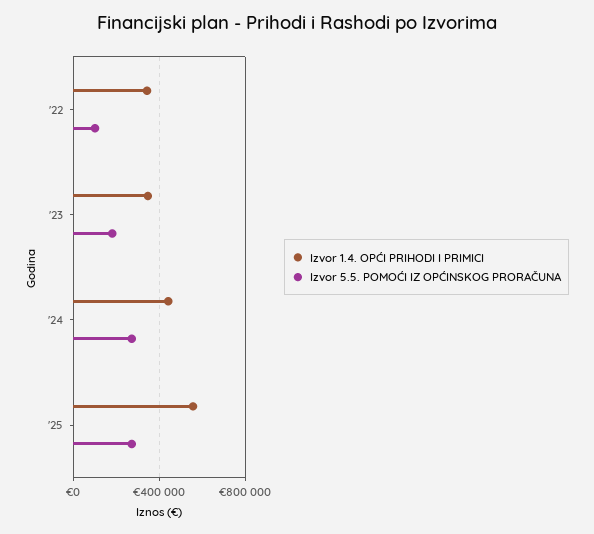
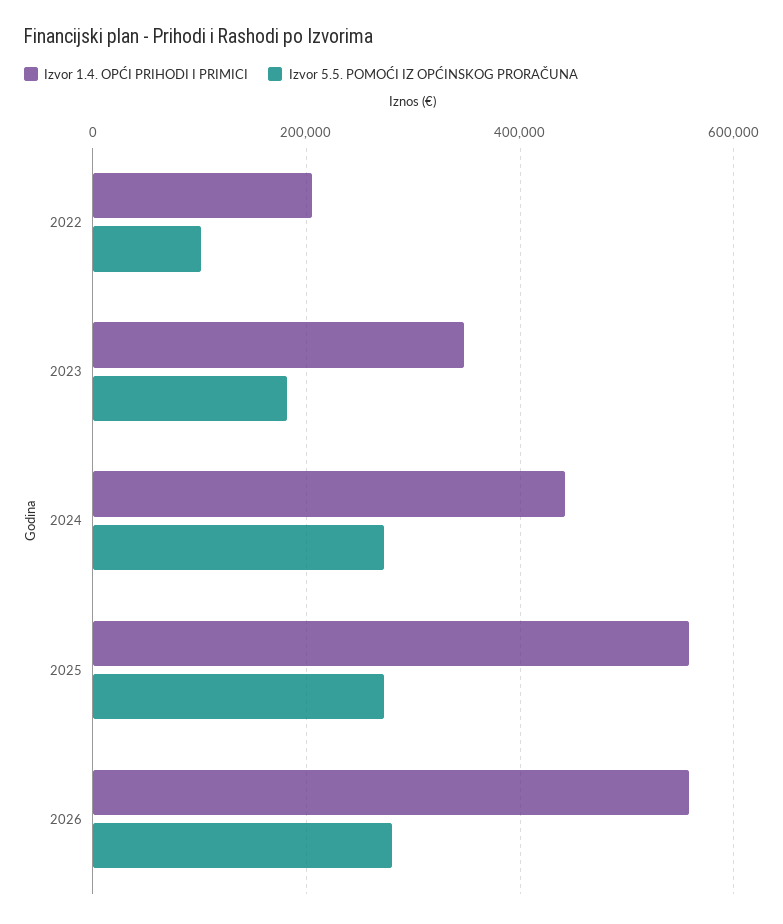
Izvor 1.4. OPĆI PRIHODI I PRIMICI, '22: 350000 -> 200000
Izvor 1.4. OPĆI PRIHODI I PRIMICI, 2026: none -> 560000
Izvor 5.5. POMOĆI IZ OPĆINSKOG PRORAČUNA, 2026: none -> 280000

